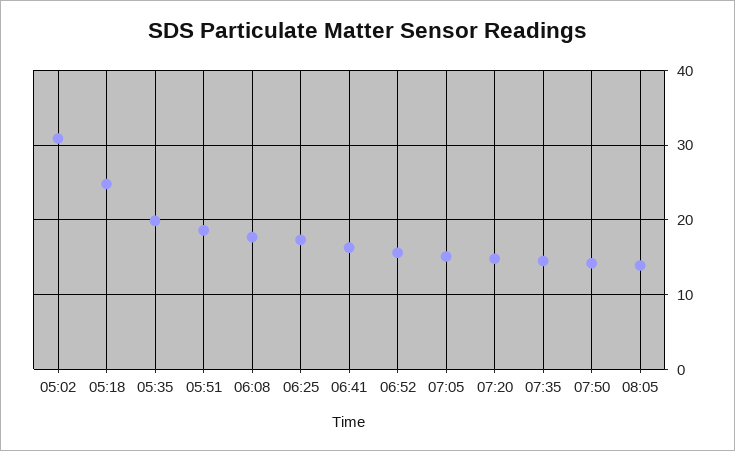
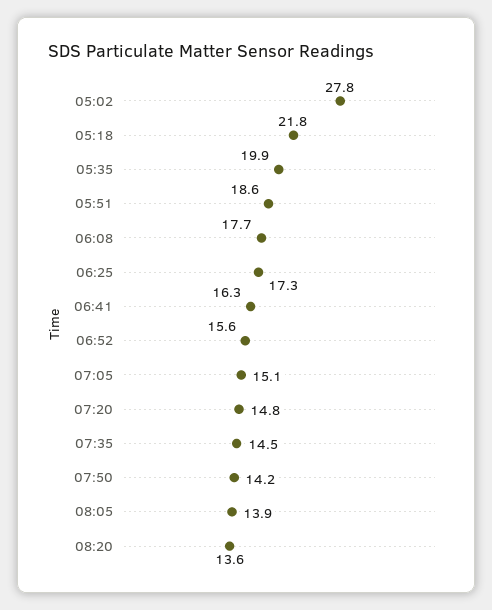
05:02: 31 -> 27.8
05:18: 25 -> 21.8
08:20: none -> 13.6

